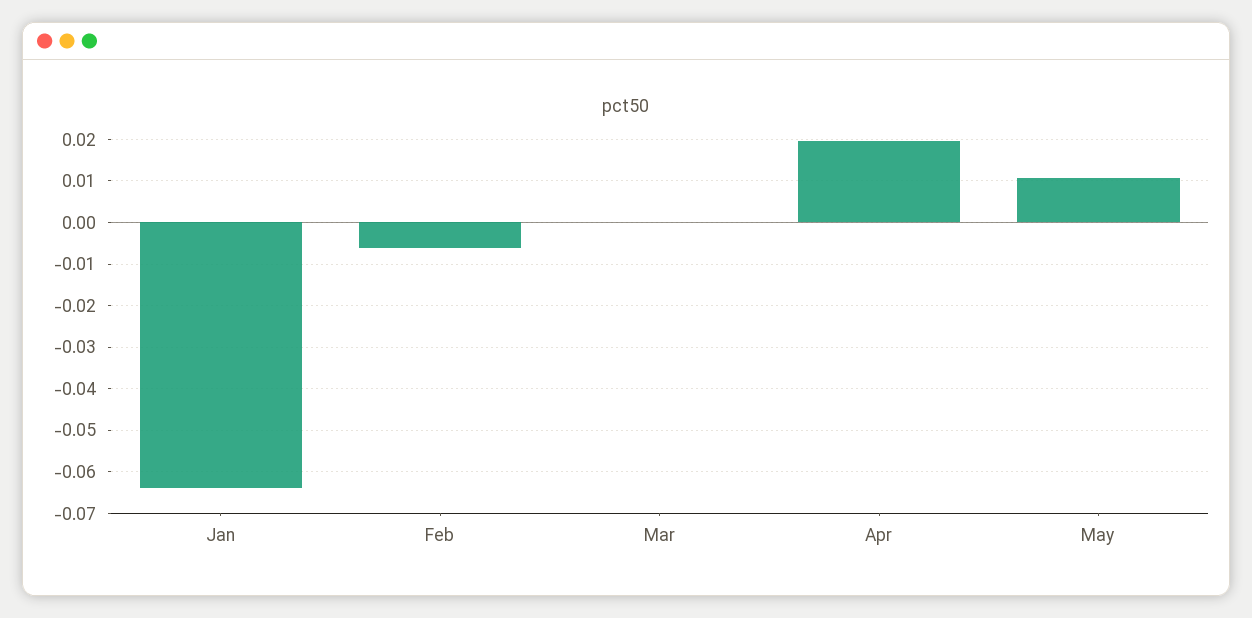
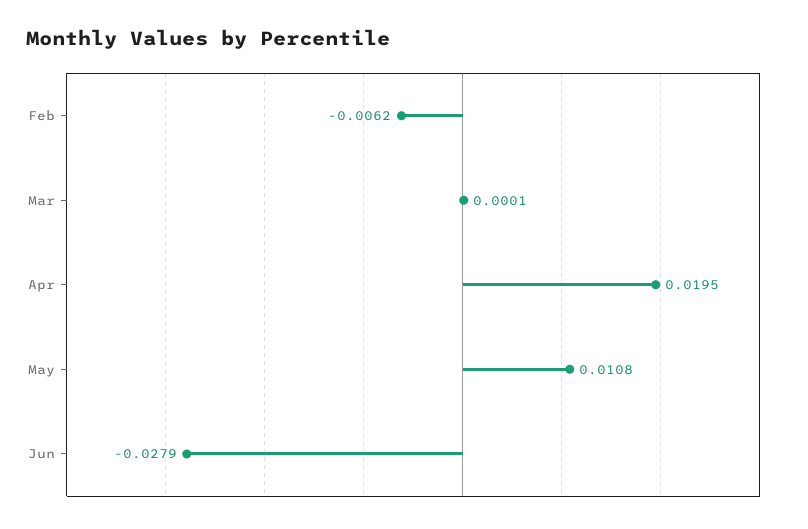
Jan: -0.064 -> none
Jun: none -> -0.0279

